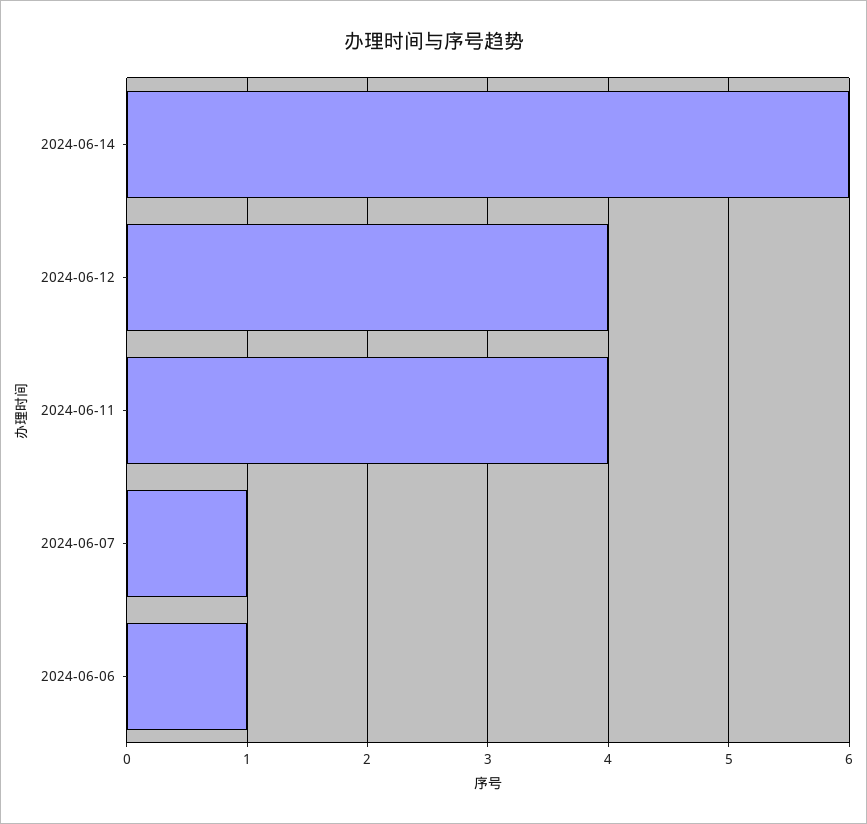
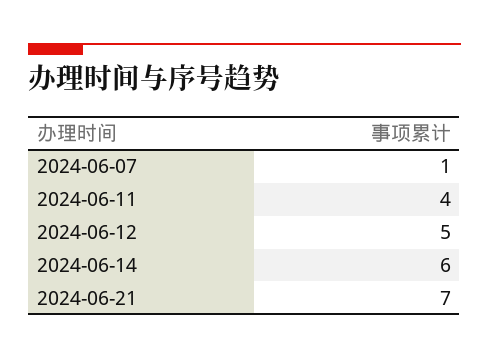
2024-06-12: 4 -> 5
2024-06-06: 1 -> none
2024-06-21: none -> 7

